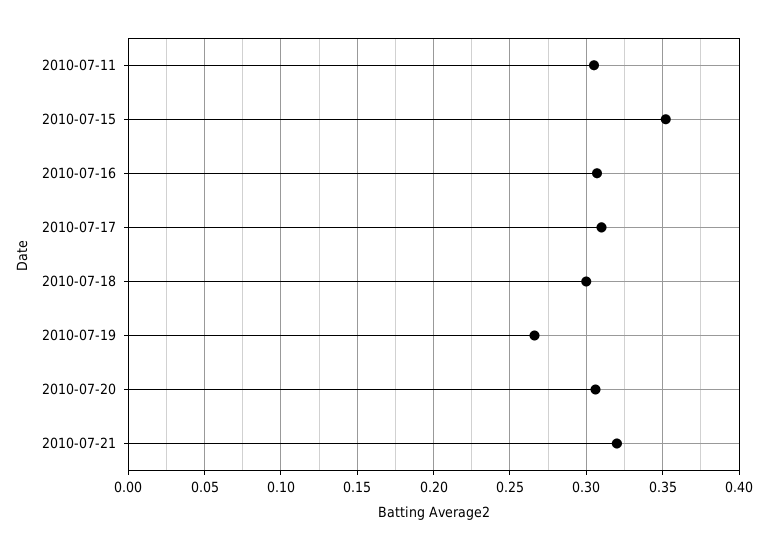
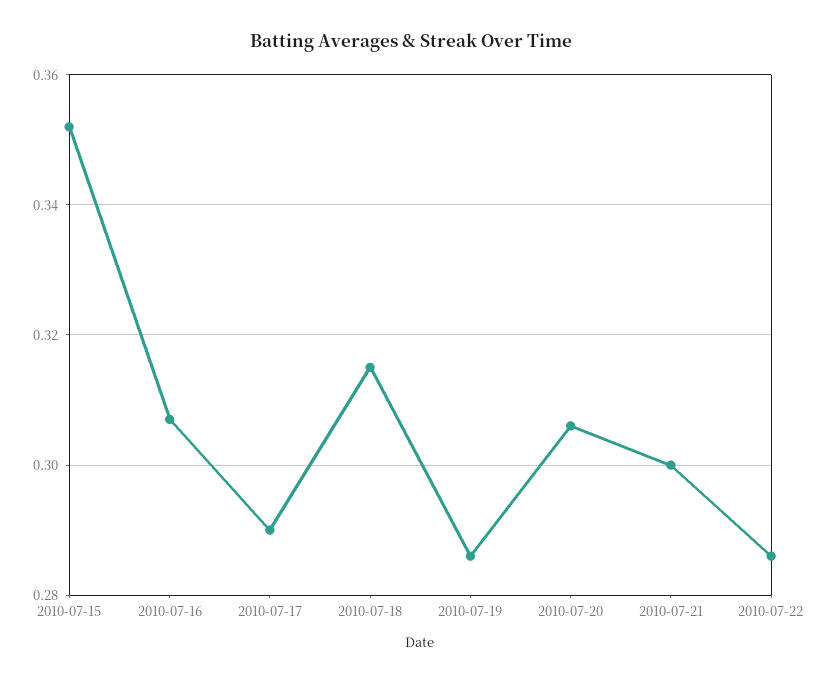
2010-07-11: 0.305 -> none
2010-07-17: 0.31 -> 0.29
2010-07-18: 0.3 -> 0.315
2010-07-19: 0.265 -> 0.285
2010-07-21: 0.32 -> 0.3
2010-07-22: none -> 0.285

